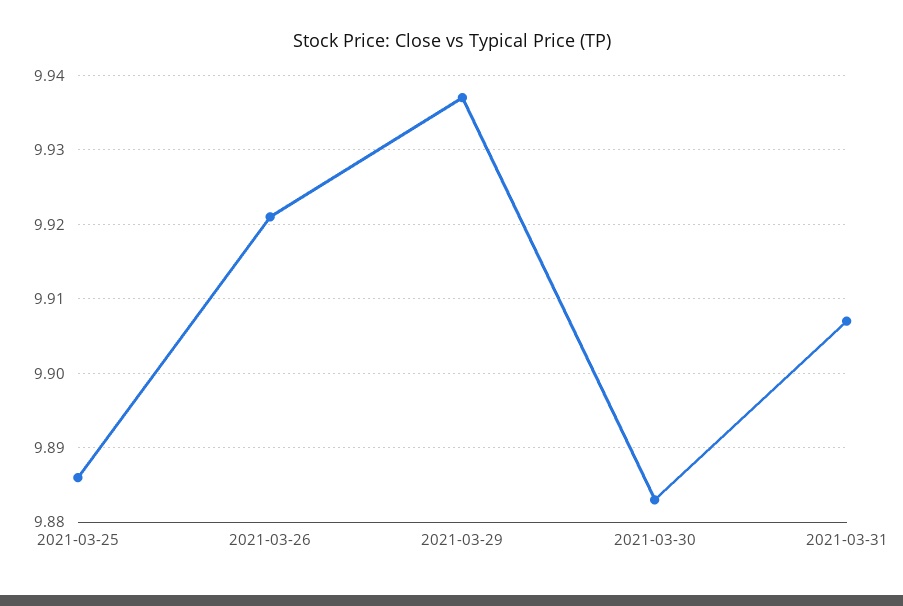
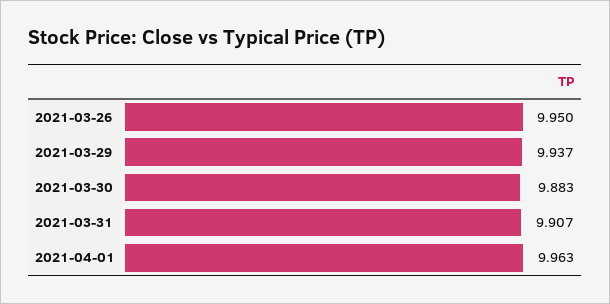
2021-03-25: 9.886 -> none
2021-03-26: 9.921 -> 9.95
2021-04-01: none -> 9.963

